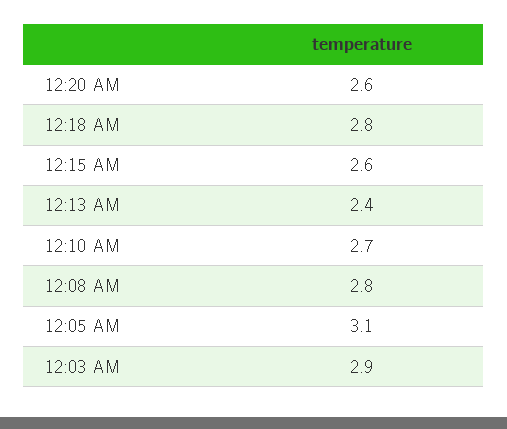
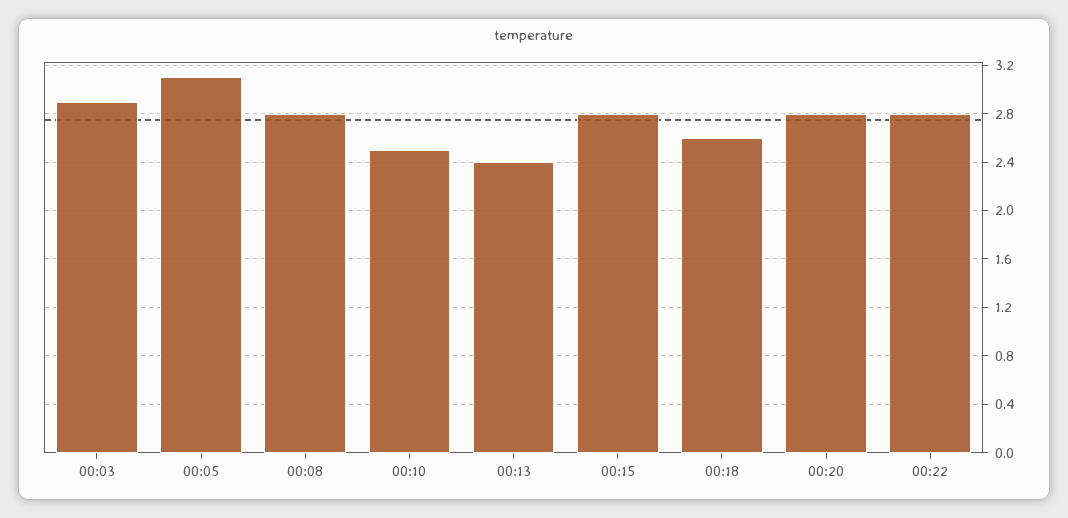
12:20 AM: 2.6 -> 2.8
12:18 AM: 2.8 -> 2.6
12:15 AM: 2.6 -> 2.8
12:10 AM: 2.7 -> 2.5
00:22: none -> 2.8

